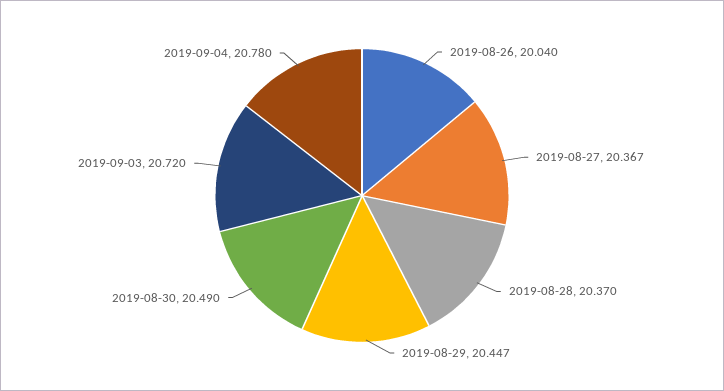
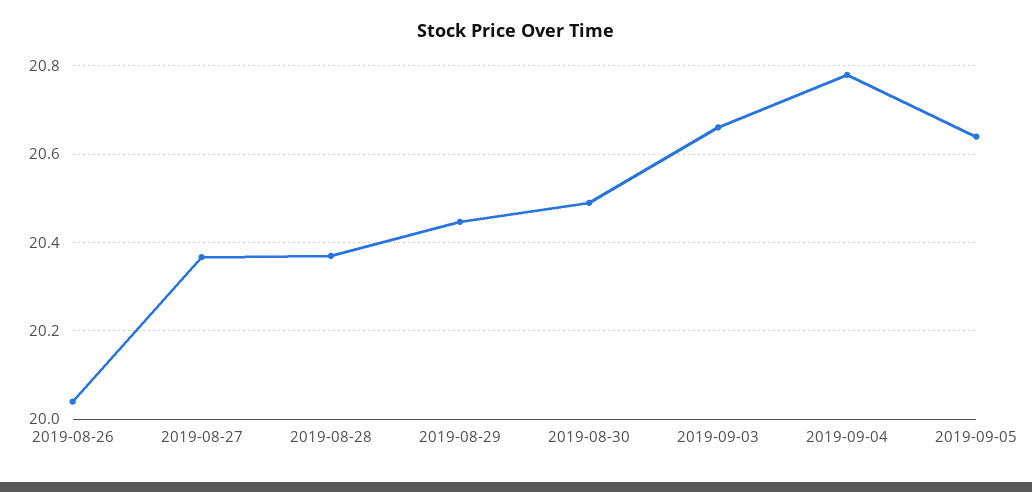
2019-09-03: 20.72 -> 20.66
2019-09-05: none -> 20.64

